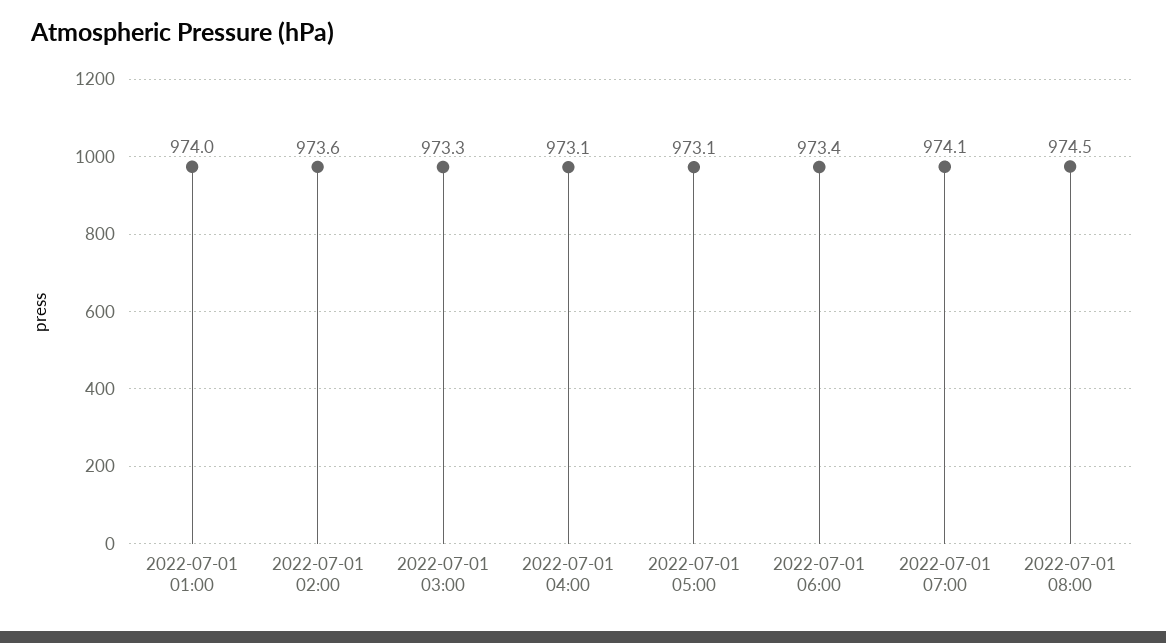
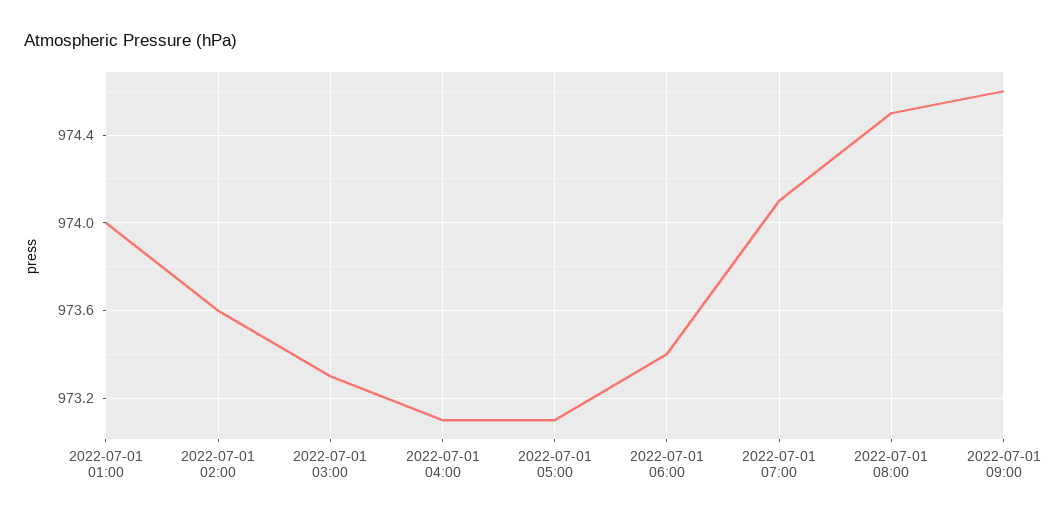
2022-07-01 09:00: none -> 974.6

